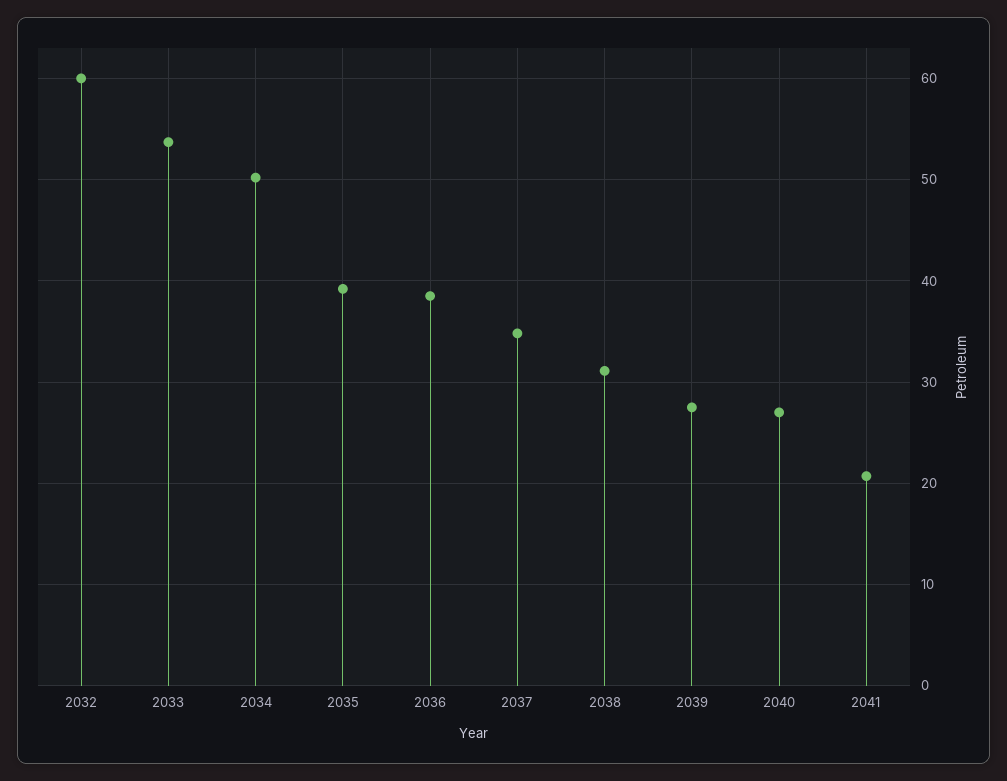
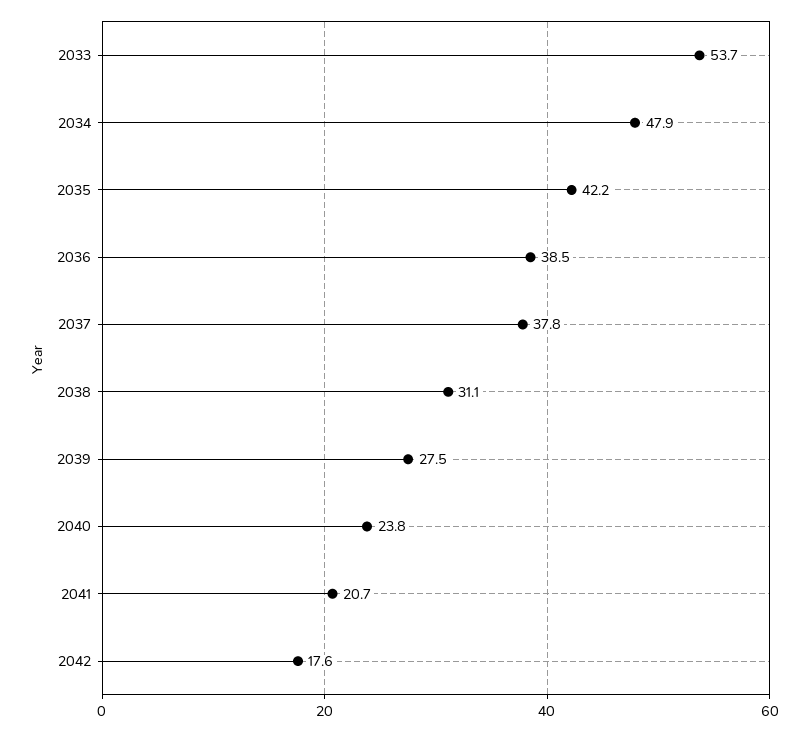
2032: 60 -> none
2034: 50 -> 47.9
2035: 39 -> 42.2
2037: 35 -> 37.8
2040: 27 -> 23.8
2042: none -> 17.6

